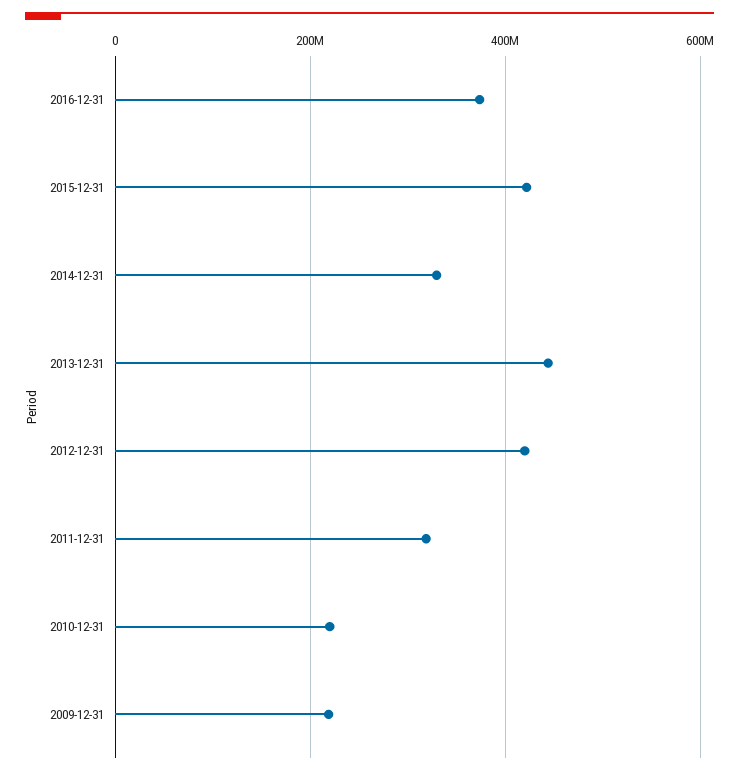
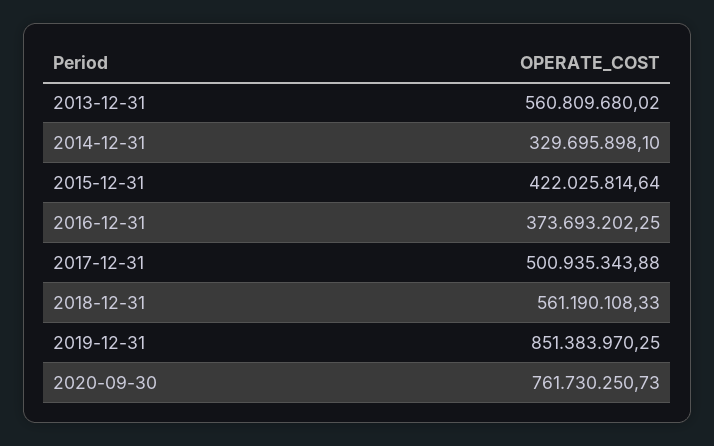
2013-12-31: 440000000 -> 560809680.02
2012-12-31: 420000000 -> none
2011-12-31: 320000000 -> none
2010-12-31: 220000000 -> none
2009-12-31: 220000000 -> none
2017-12-31: none -> 500935343.88
2018-12-31: none -> 561190108.33
2019-12-31: none -> 851383970.25
2020-09-30: none -> 761730250.73

